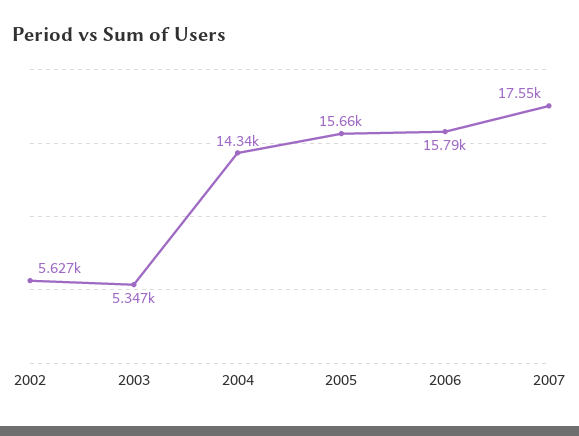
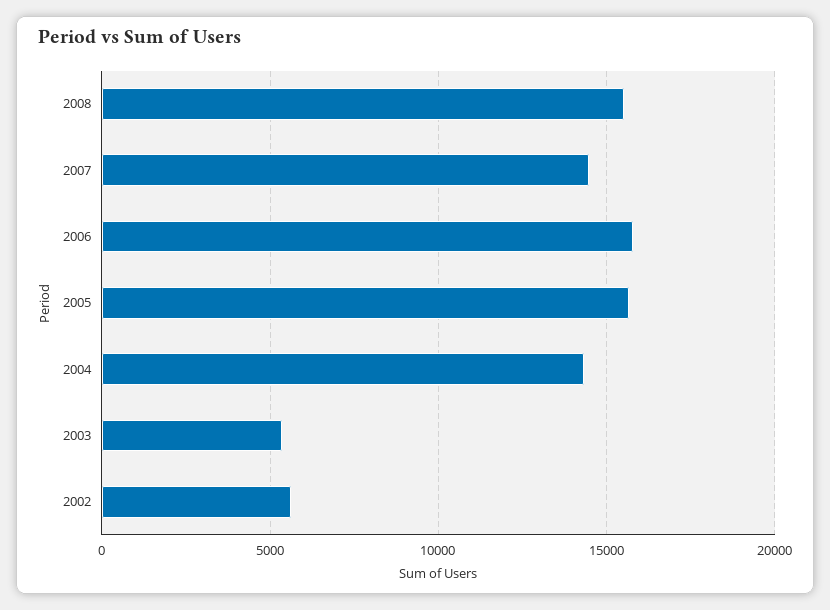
2007: 17550 -> 14500
2008: none -> 15500

